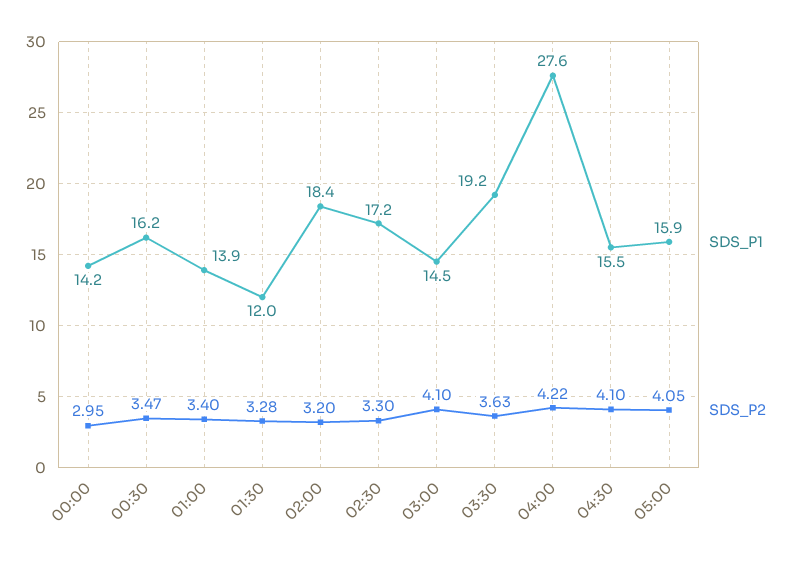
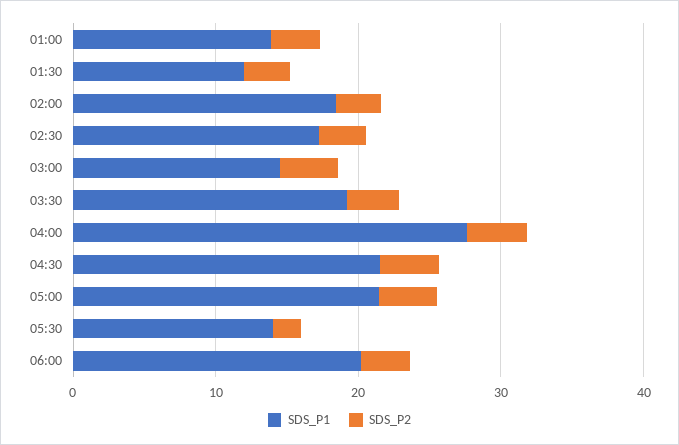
SDS_P1, 00:00: 14.2 -> none
SDS_P2, 00:00: 2.95 -> none
SDS_P1, 00:30: 16.2 -> none
SDS_P2, 00:30: 3.47 -> none
SDS_P1, 04:30: 15.5 -> 22
SDS_P1, 05:00: 15.9 -> 22
SDS_P1, 05:30: none -> 14
SDS_P2, 05:30: none -> 2
SDS_P1, 06:00: none -> 20
SDS_P2, 06:00: none -> 4

